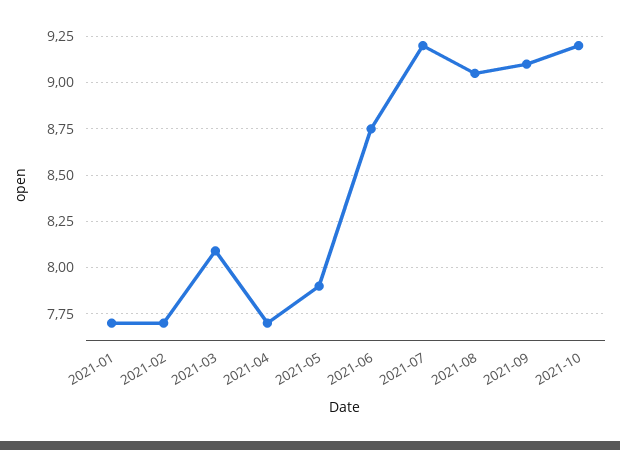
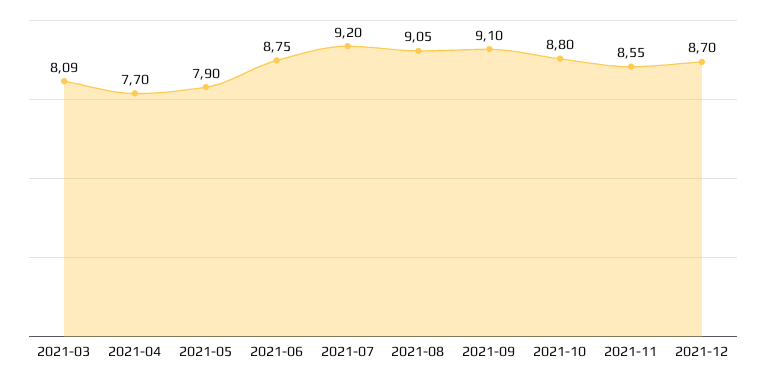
2021-01: 7.7 -> none
2021-02: 7.7 -> none
2021-10: 9.2 -> 8.8
2021-11: none -> 8.55
2021-12: none -> 8.7

